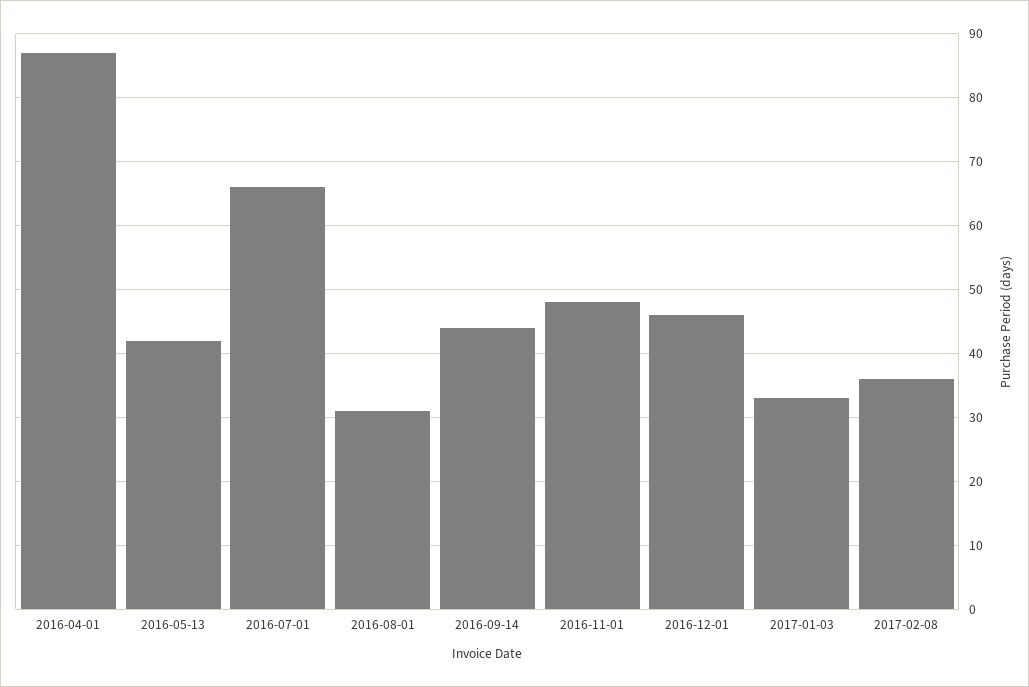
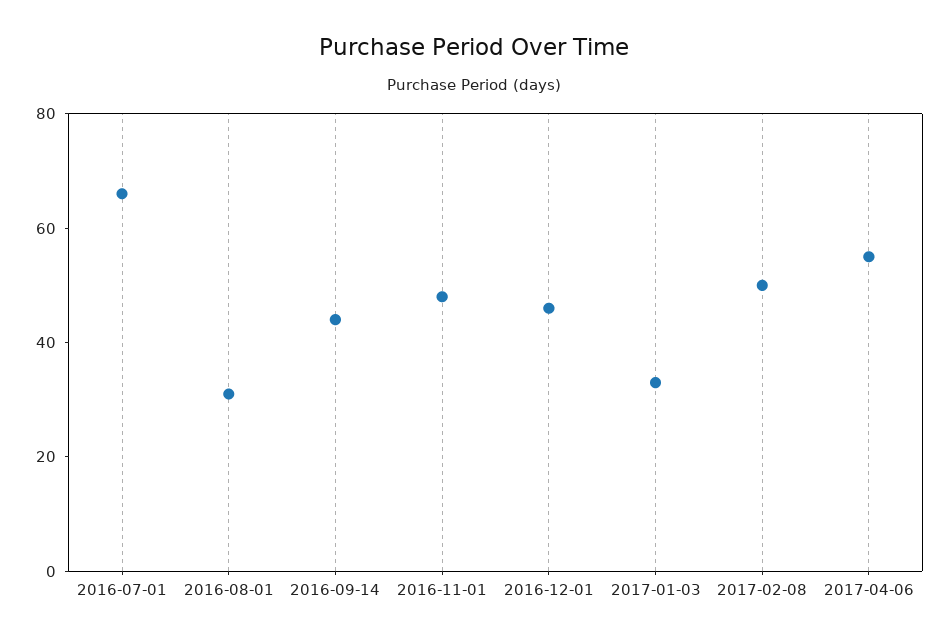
2016-04-01: 87 -> none
2016-05-13: 42 -> none
2017-02-08: 36 -> 50
2017-04-06: none -> 55

